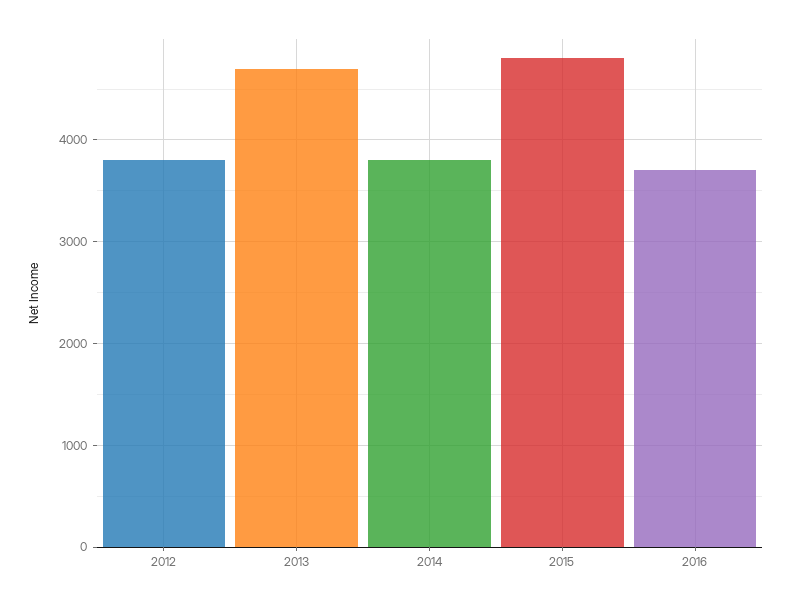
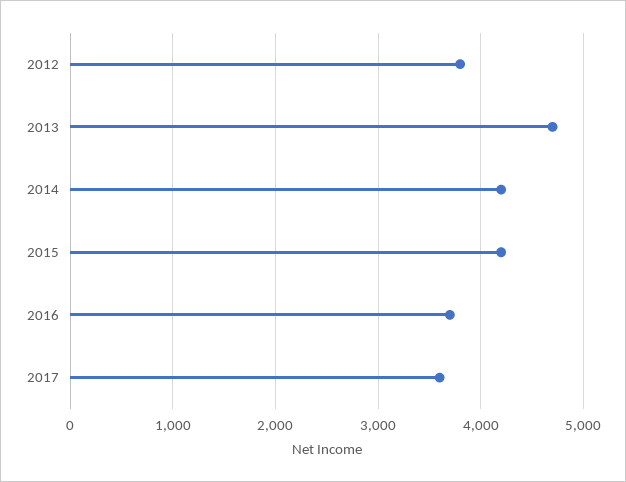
2014: 3800 -> 4200
2015: 4800 -> 4200
2017: none -> 3600

